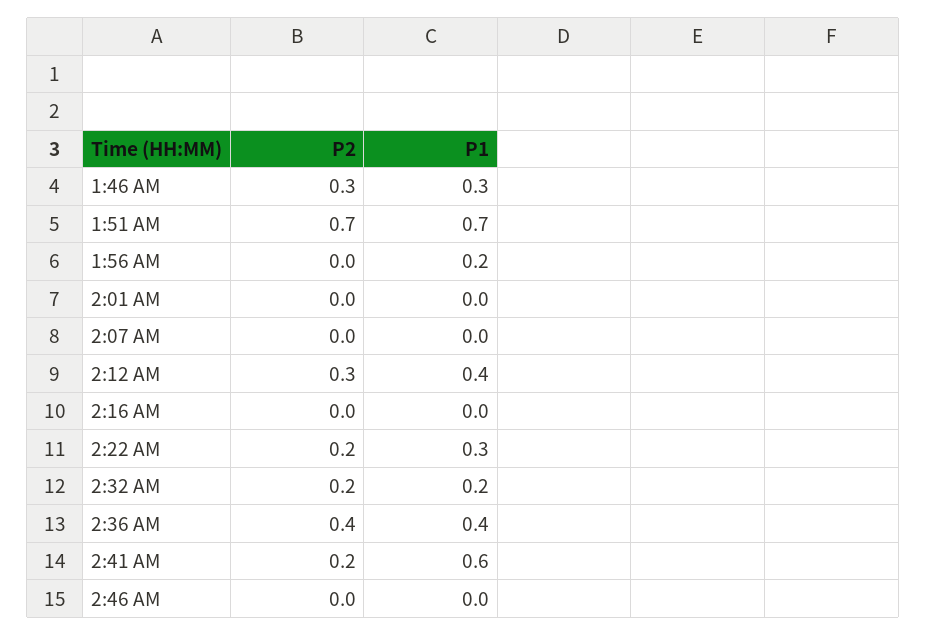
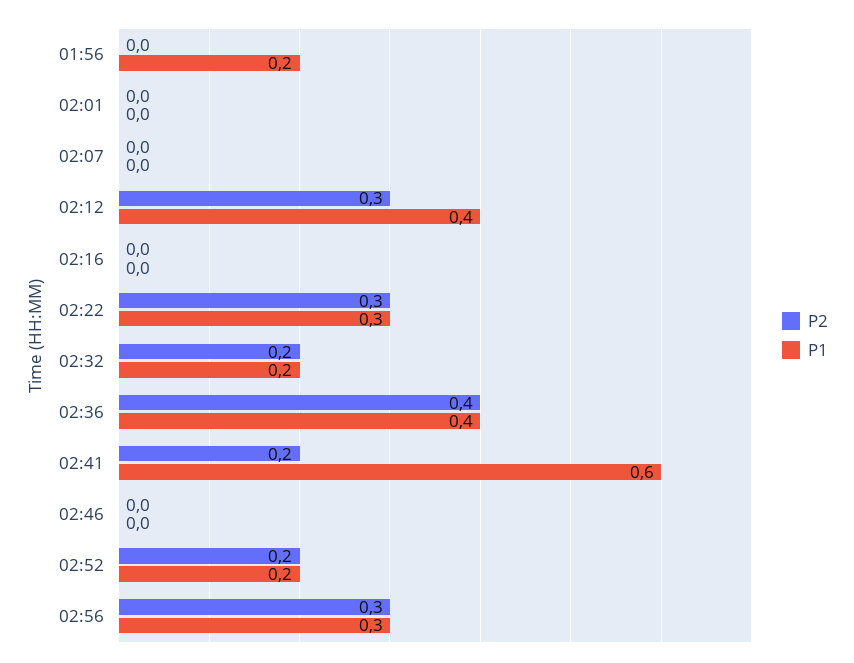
P2, 1:46 AM: 0.3 -> none
P1, 1:46 AM: 0.3 -> none
P2, 1:51 AM: 0.7 -> none
P1, 1:51 AM: 0.7 -> none
P2, 2:22 AM: 0.2 -> 0.3
P2, 02:52: none -> 0.2
P1, 02:52: none -> 0.2
P2, 02:56: none -> 0.3
P1, 02:56: none -> 0.3

